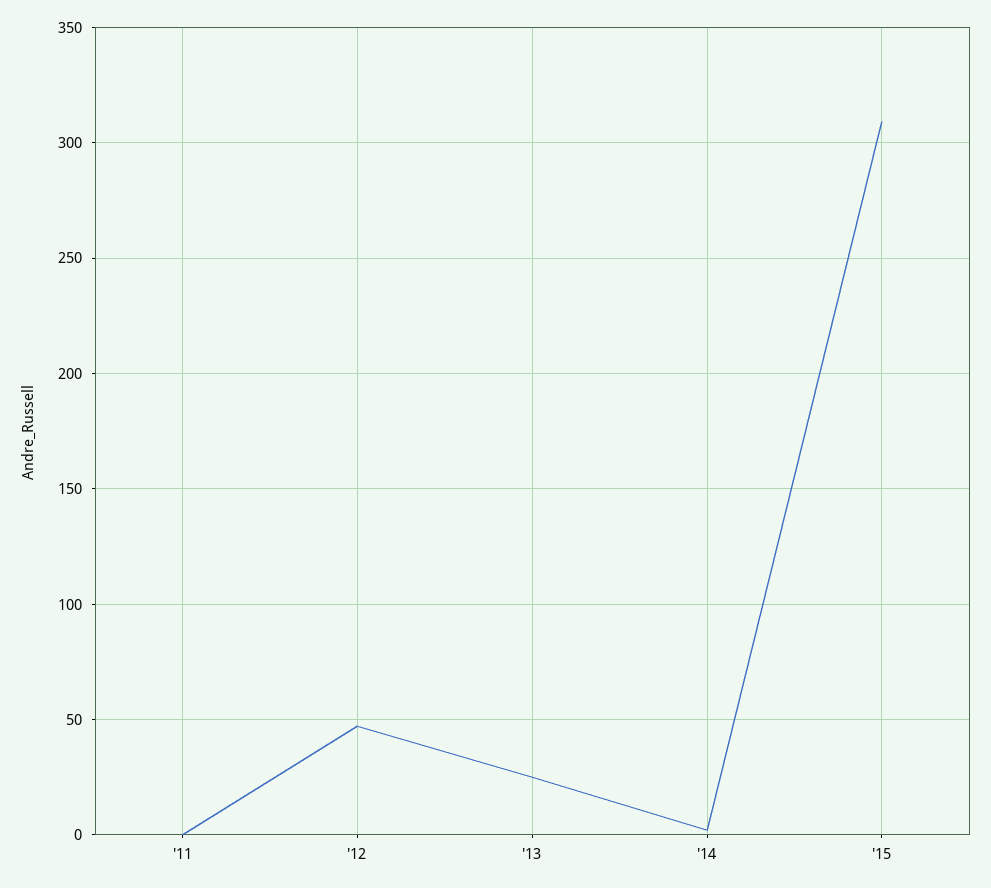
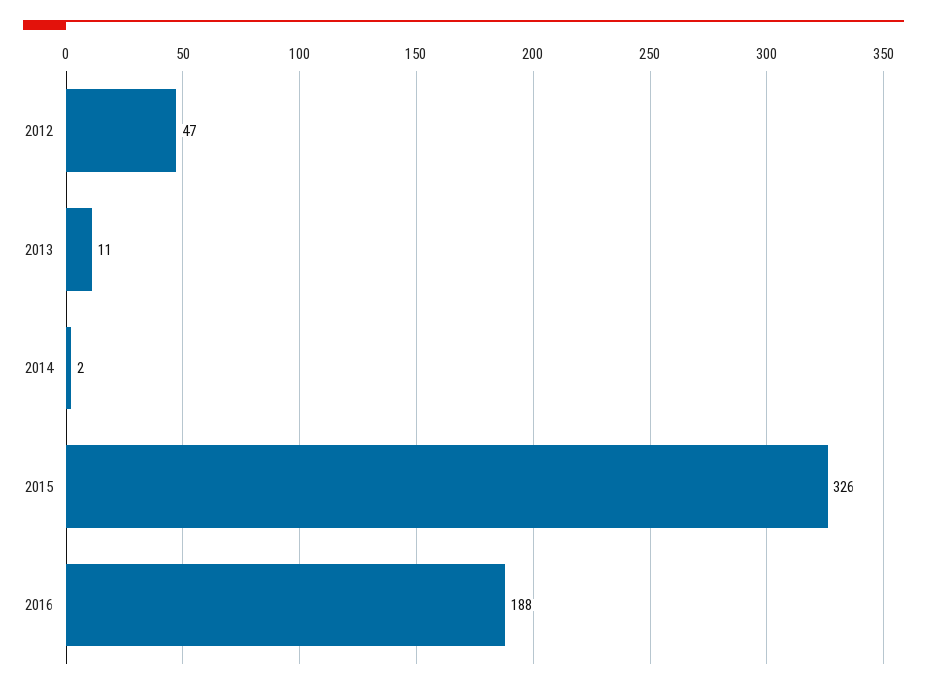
'11: 0 -> none
'13: 25 -> 11
'15: 310 -> 326
2016: none -> 188

